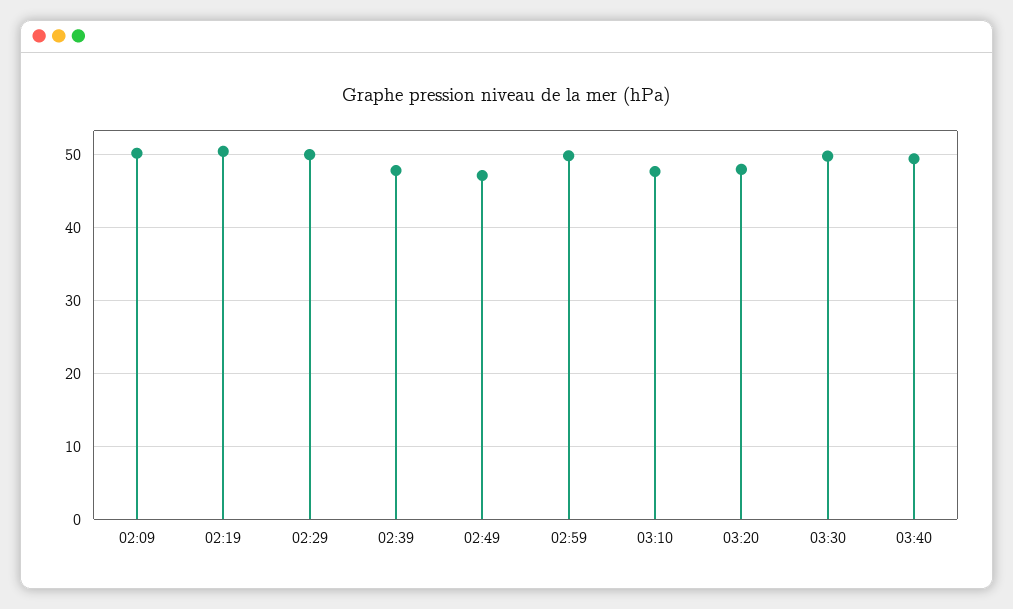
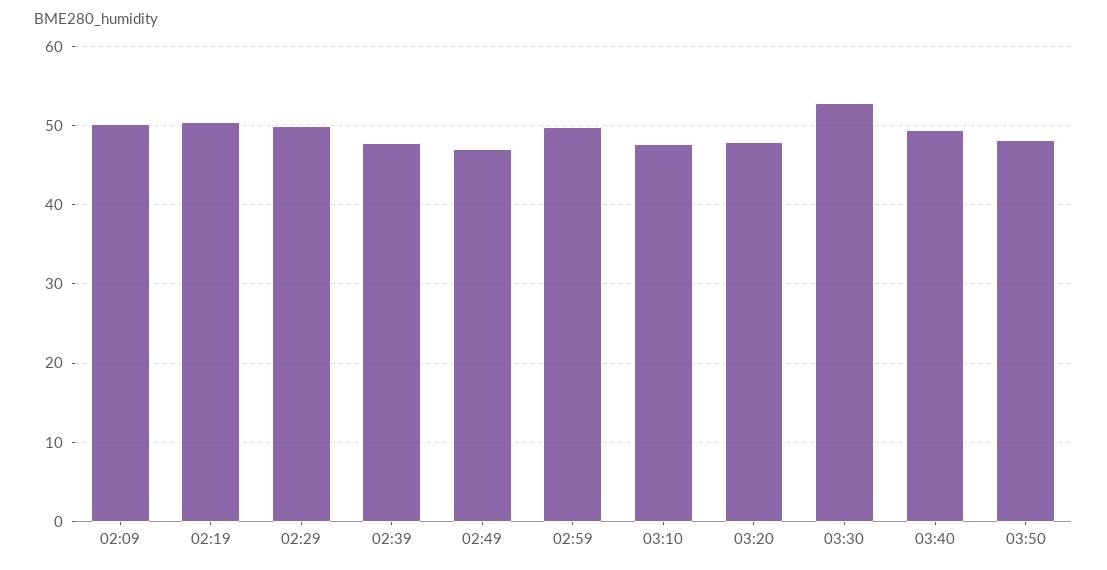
03:30: 50 -> 53
03:50: none -> 48

